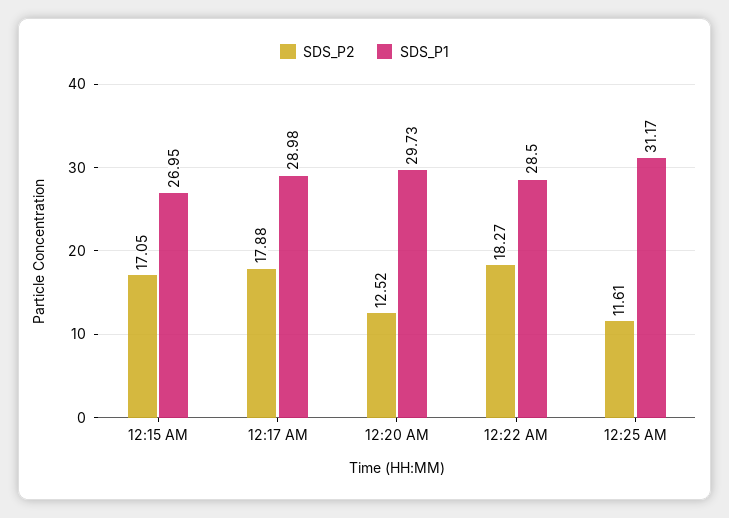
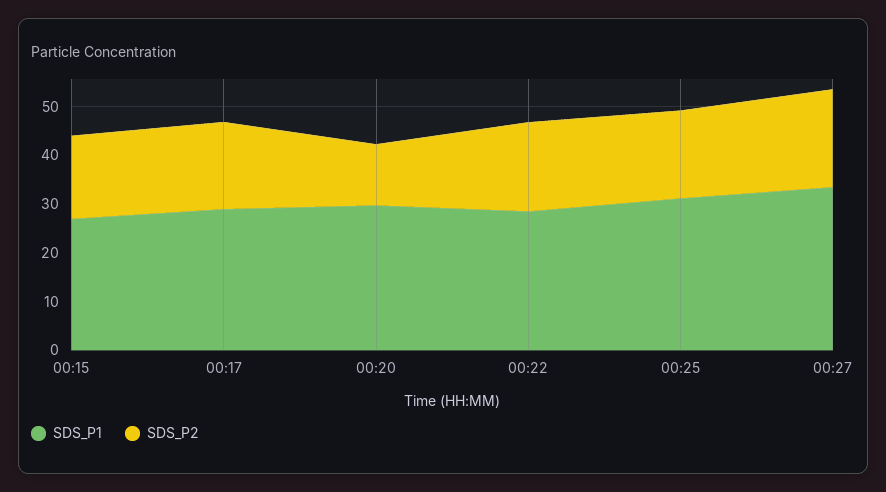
SDS_P2, 12:25 AM: 11.61 -> 18
SDS_P1, 00:27: none -> 34
SDS_P2, 00:27: none -> 20

